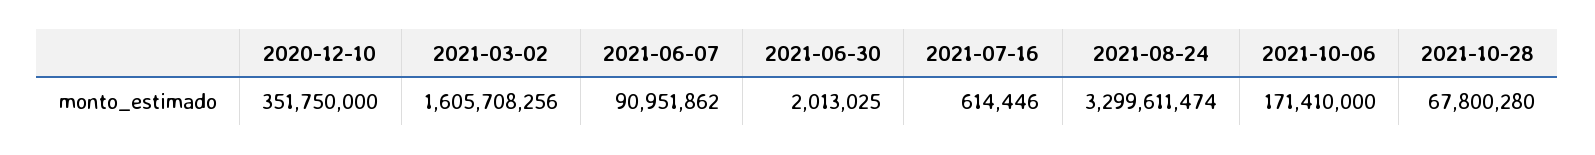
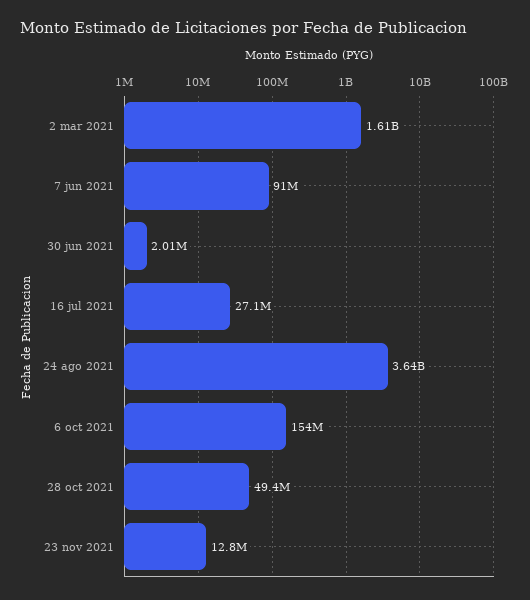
2020-12-10: 351750000 -> none
2021-07-16: 614446 -> 27100000
2021-08-24: 3299611474 -> 3640000000
2021-10-06: 171410000 -> 154000000
2021-10-28: 67800280 -> 49400000
23 nov 2021: none -> 12800000

